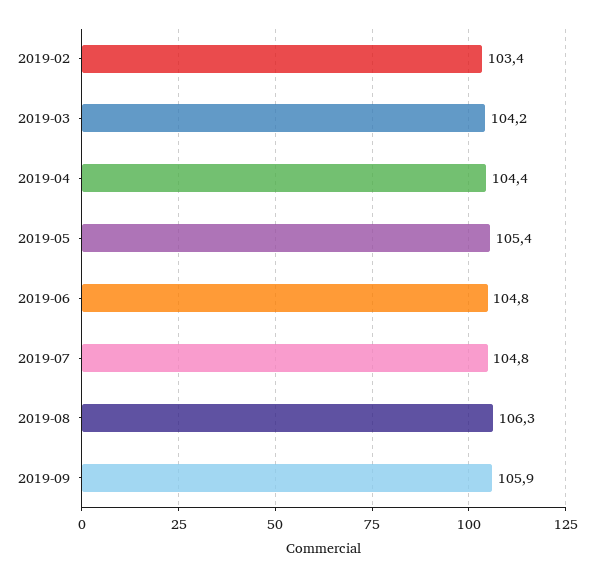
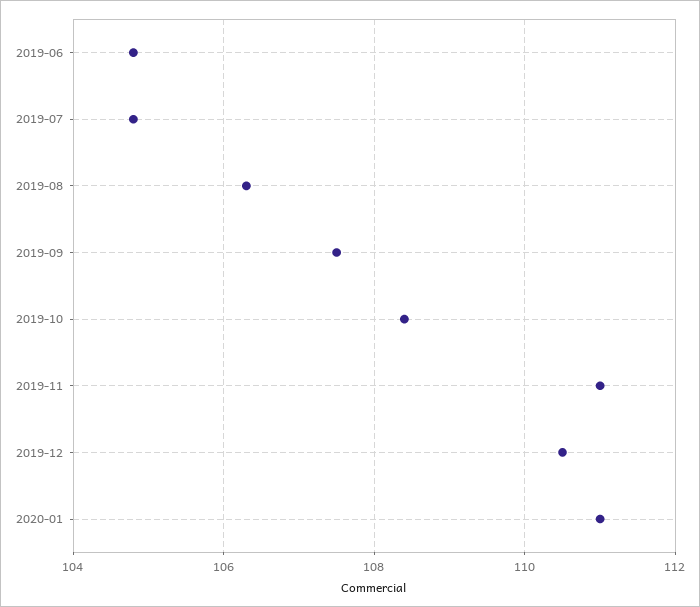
2019-02: 103.4 -> none
2019-03: 104.2 -> none
2019-04: 104.4 -> none
2019-05: 105.4 -> none
2019-09: 105.9 -> 107.5
2019-10: none -> 108.5
2019-11: none -> 111
2019-12: none -> 110.5
2020-01: none -> 111

